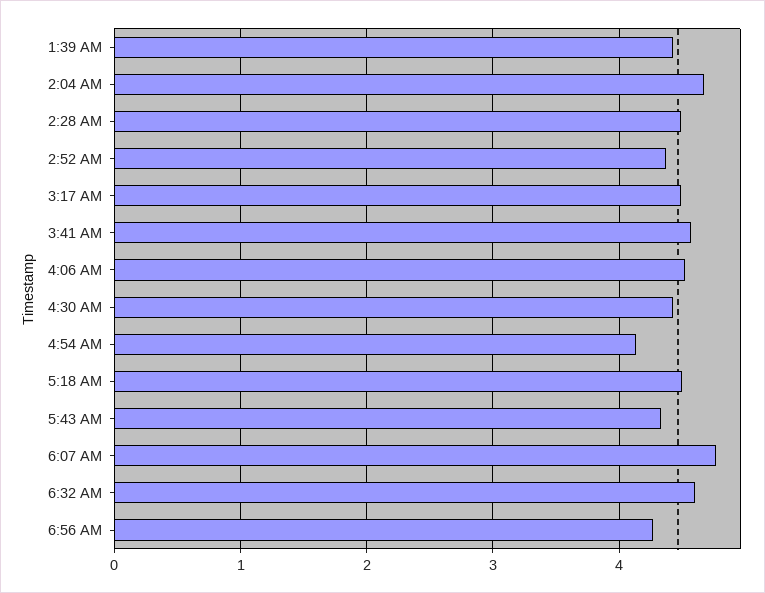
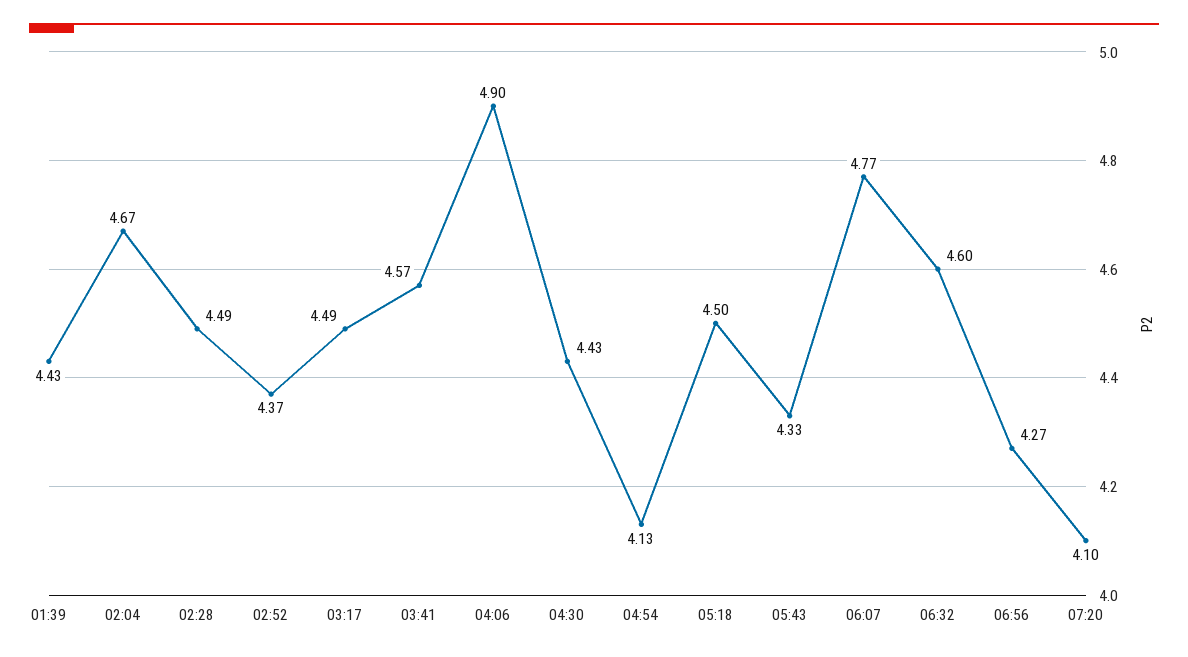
4:06 AM: 4.5 -> 4.9
07:20: none -> 4.1

